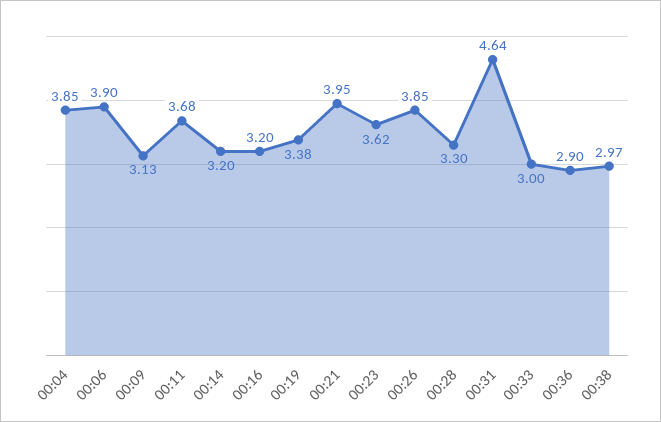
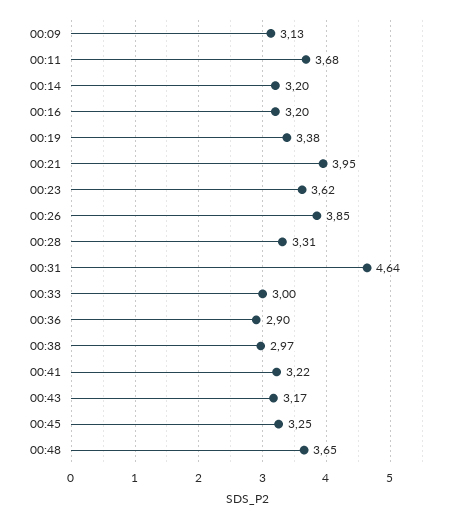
00:04: 3.85 -> none
00:06: 3.9 -> none
00:28: 3.3 -> 3.31
00:41: none -> 3.22
00:43: none -> 3.17
00:45: none -> 3.25
00:48: none -> 3.65

